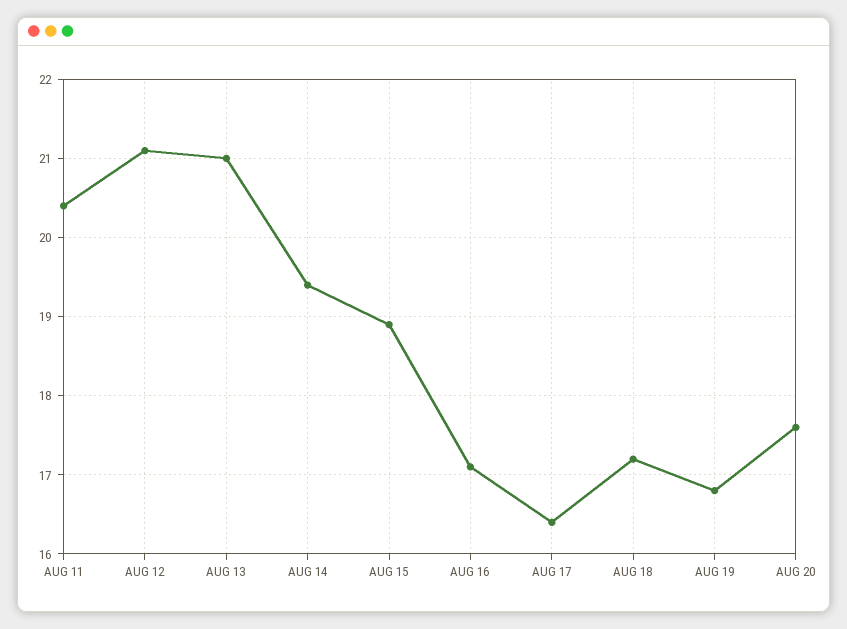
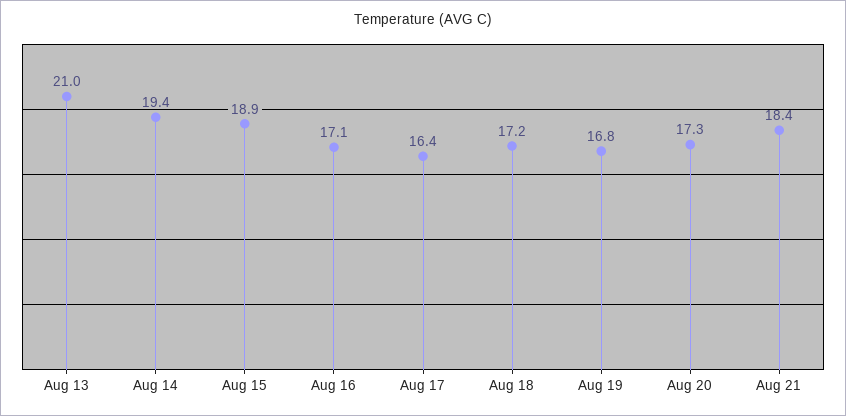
AUG 11: 20.4 -> none
AUG 12: 21.1 -> none
AUG 20: 17.6 -> 17.3
Aug 21: none -> 18.4

